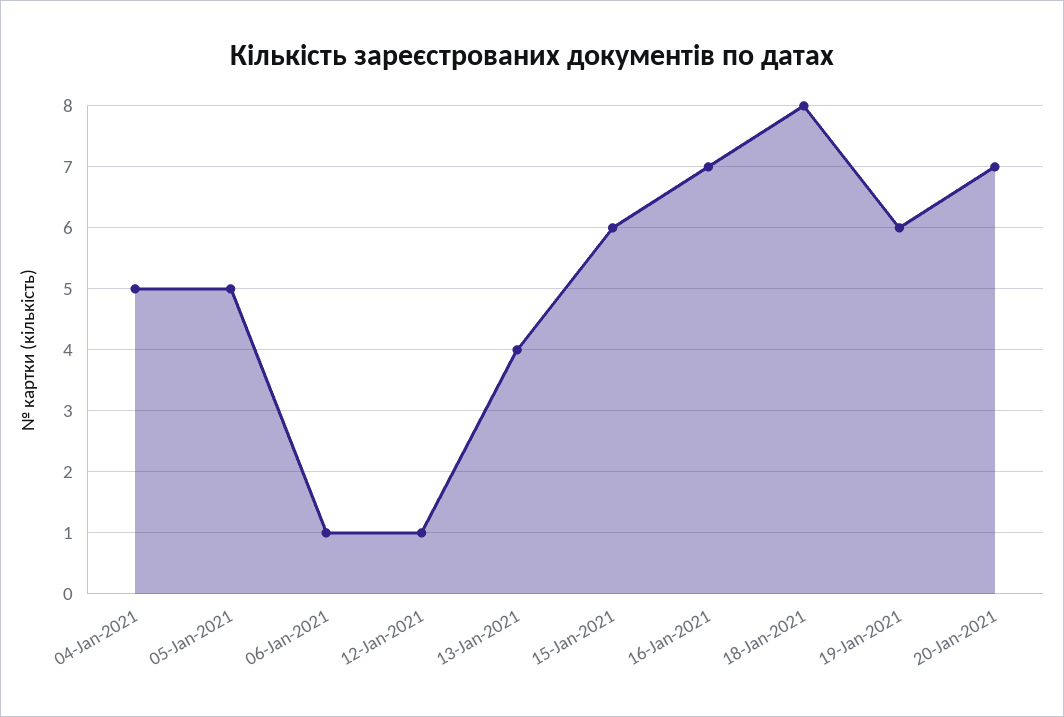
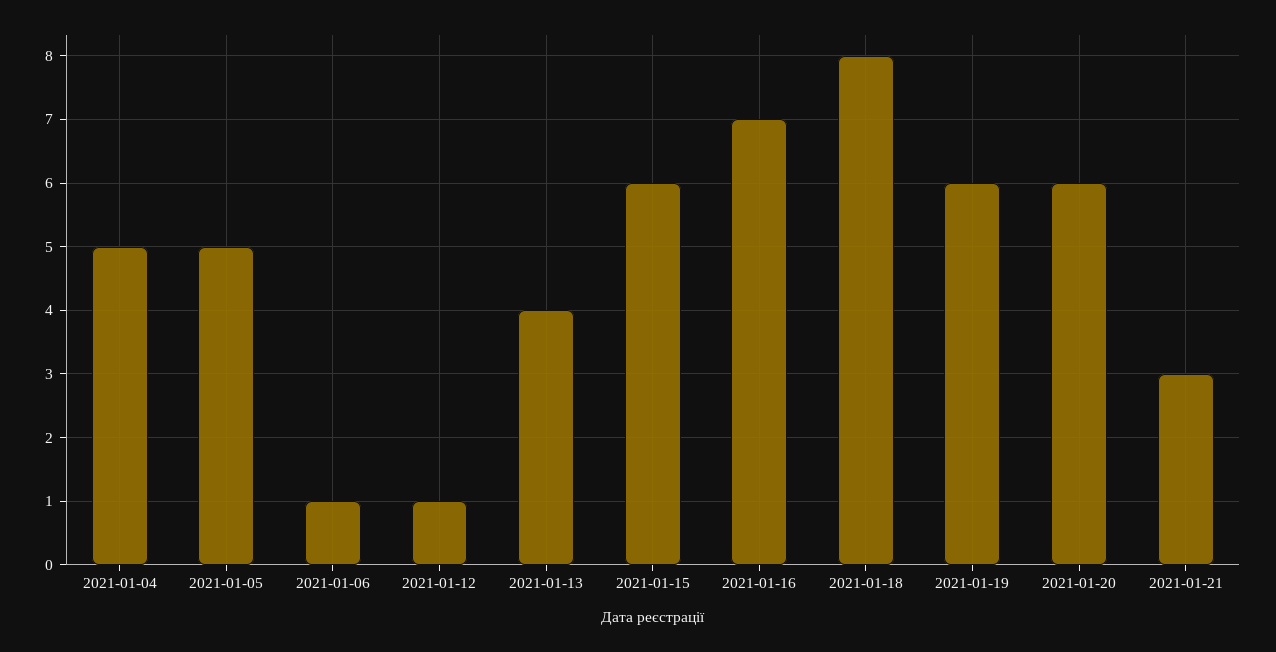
20-Jan-2021: 7 -> 6
2021-01-21: none -> 3

